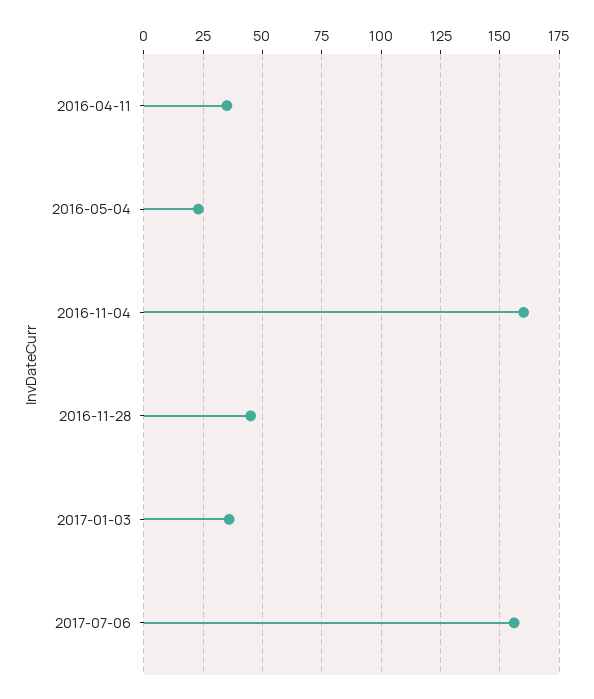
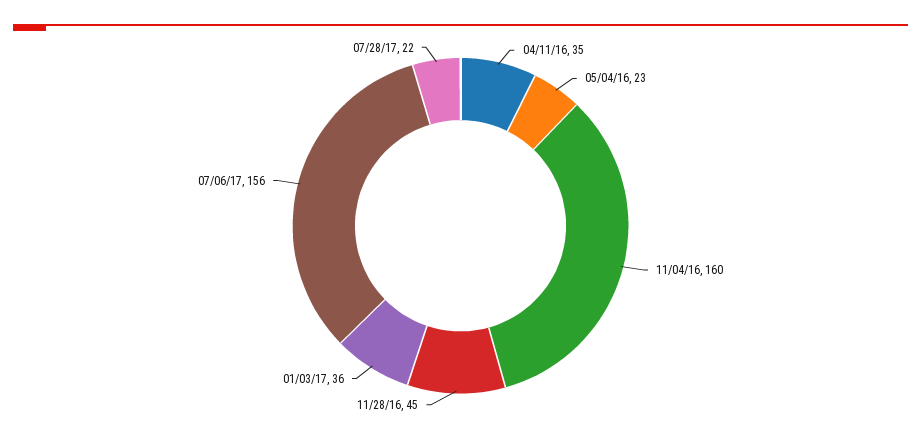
07/28/17: none -> 22

